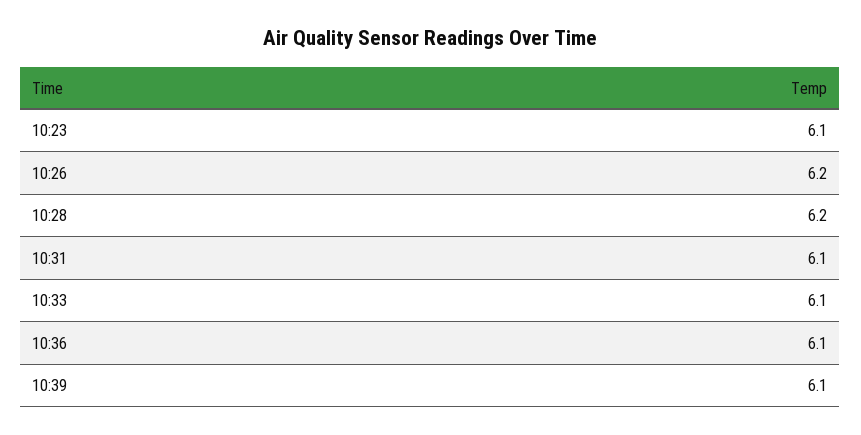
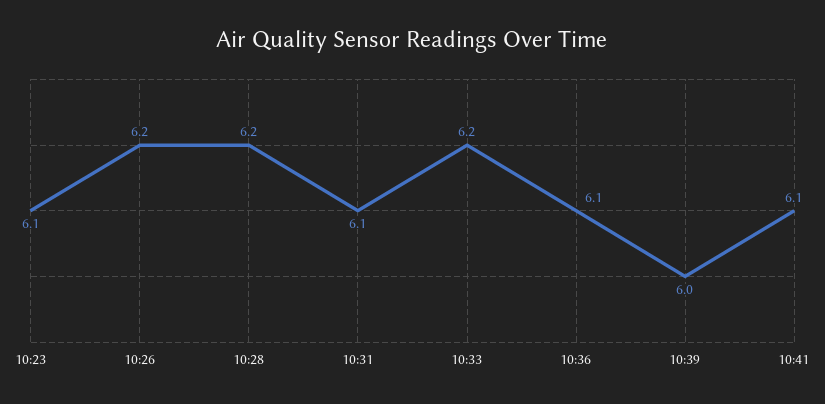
10:33: 6.1 -> 6.2
10:39: 6.1 -> 6
10:41: none -> 6.1

